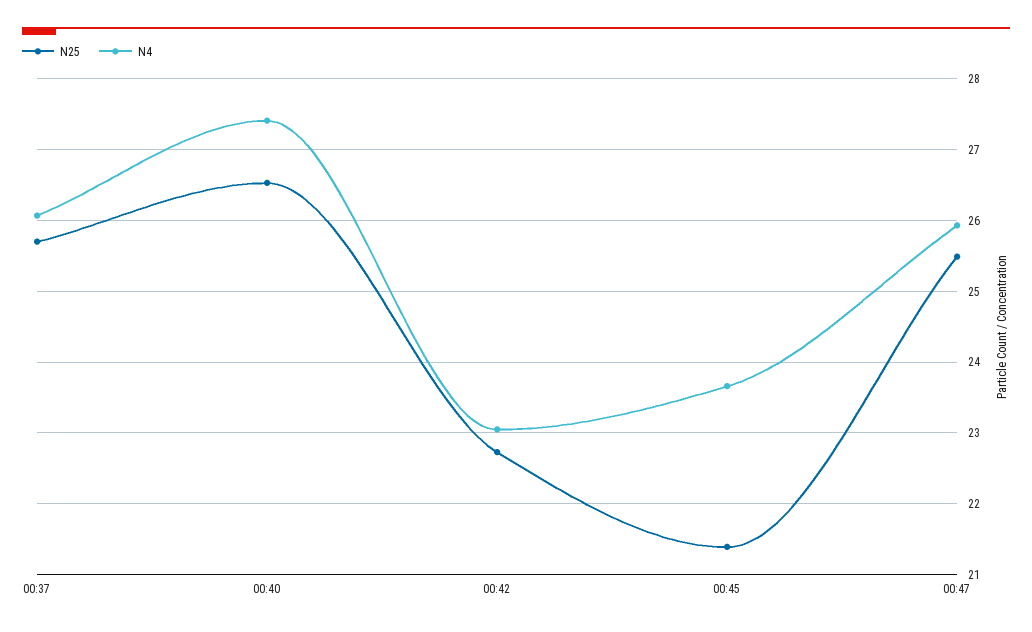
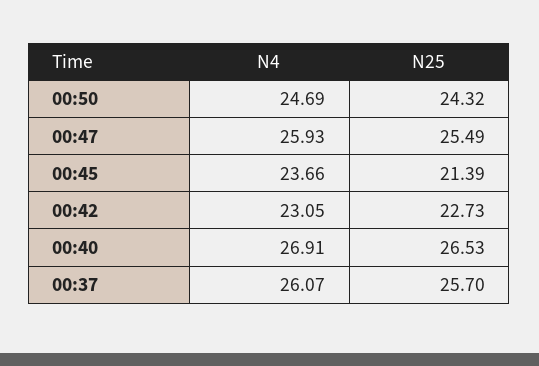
N4, 00:40: 27.4 -> 26.91
N4, 00:50: none -> 24.69
N25, 00:50: none -> 24.32

